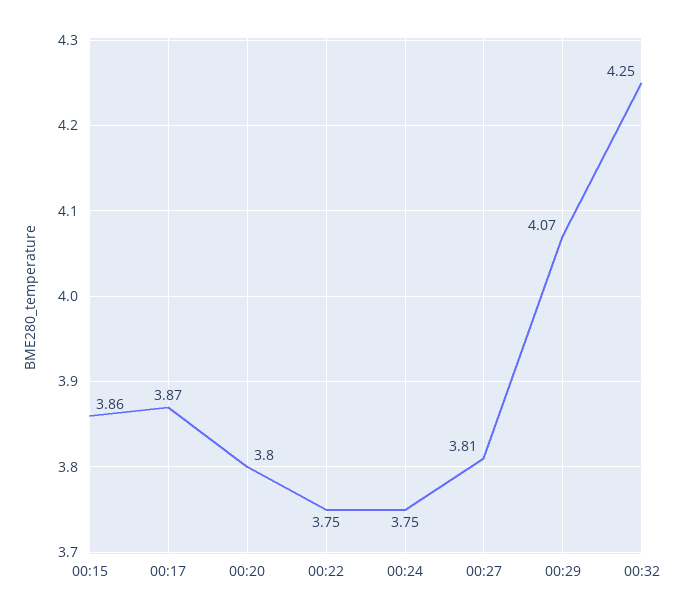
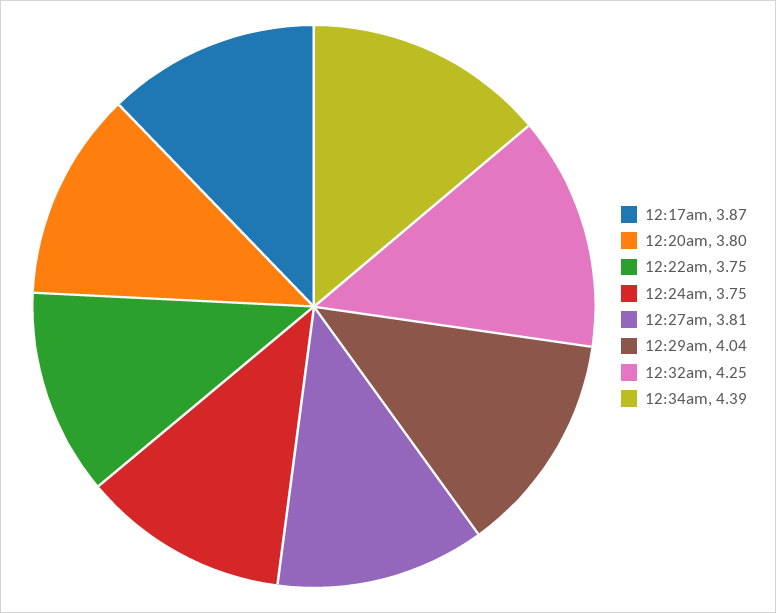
00:15: 3.86 -> none
00:29: 4.07 -> 4.04
12:34am: none -> 4.39

